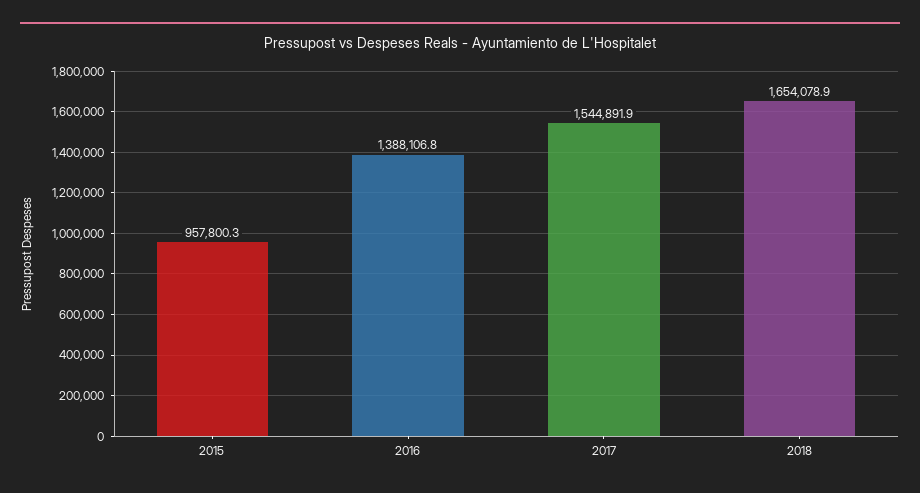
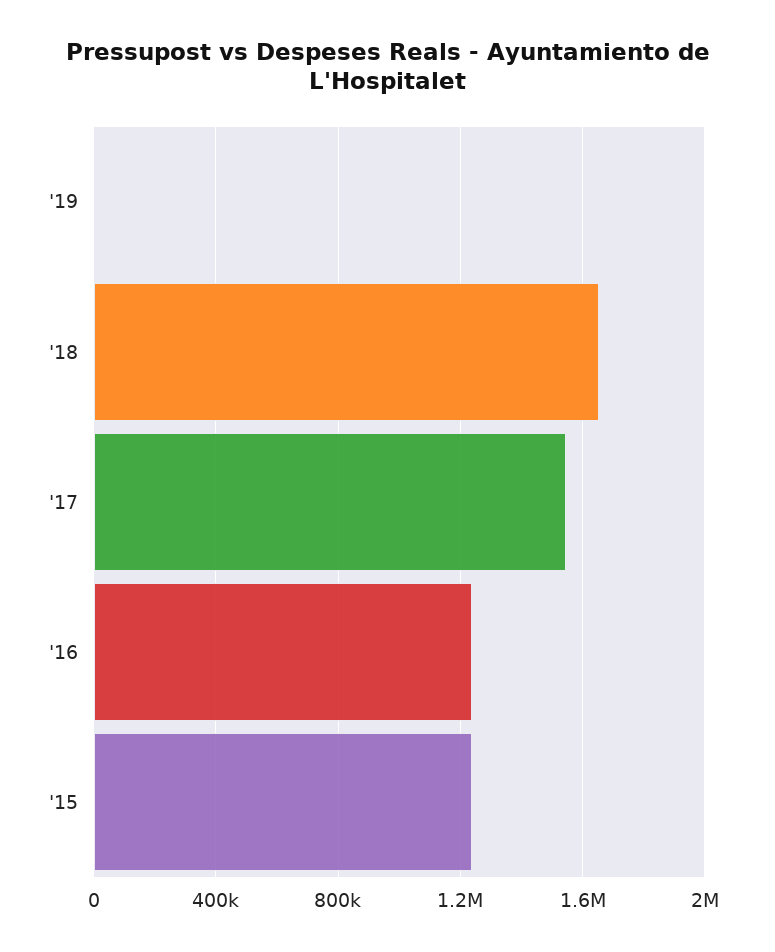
2015: 957800.3 -> 1250000
2016: 1388106.8 -> 1250000
'19: none -> 0

